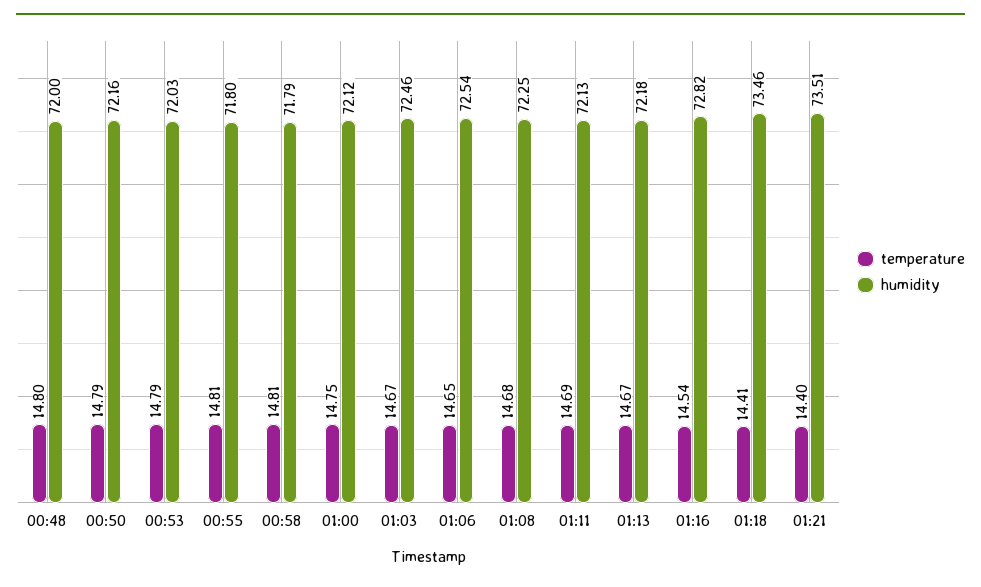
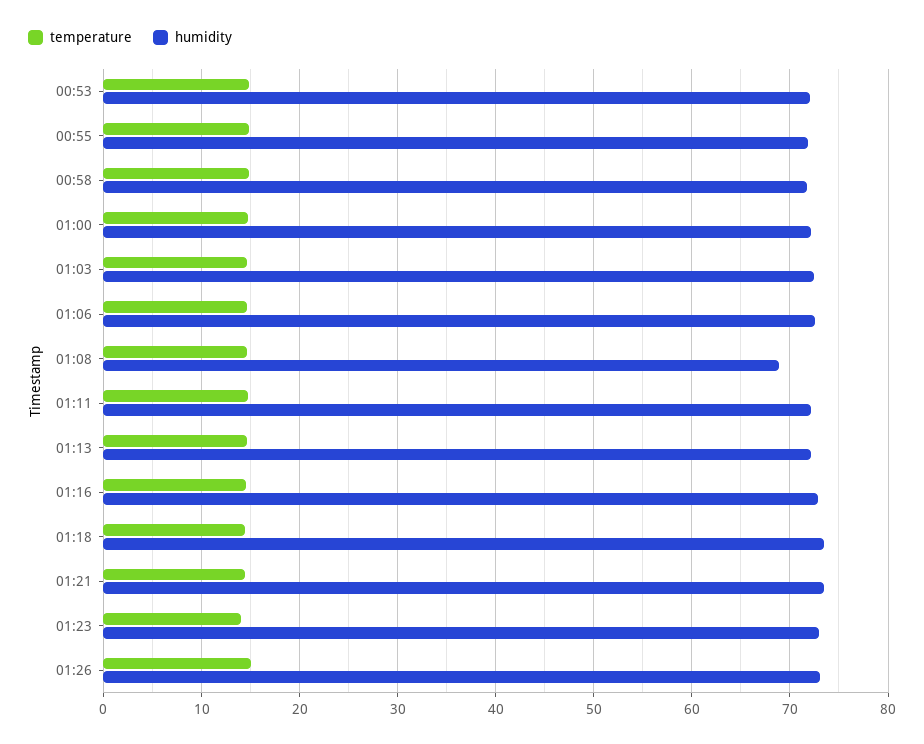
temperature, 00:48: 14.8 -> none
humidity, 00:48: 72 -> none
temperature, 00:50: 14.79 -> none
humidity, 00:50: 72.16 -> none
humidity, 01:08: 72.25 -> 69
temperature, 01:23: none -> 14
humidity, 01:23: none -> 73
temperature, 01:26: none -> 15
humidity, 01:26: none -> 73

